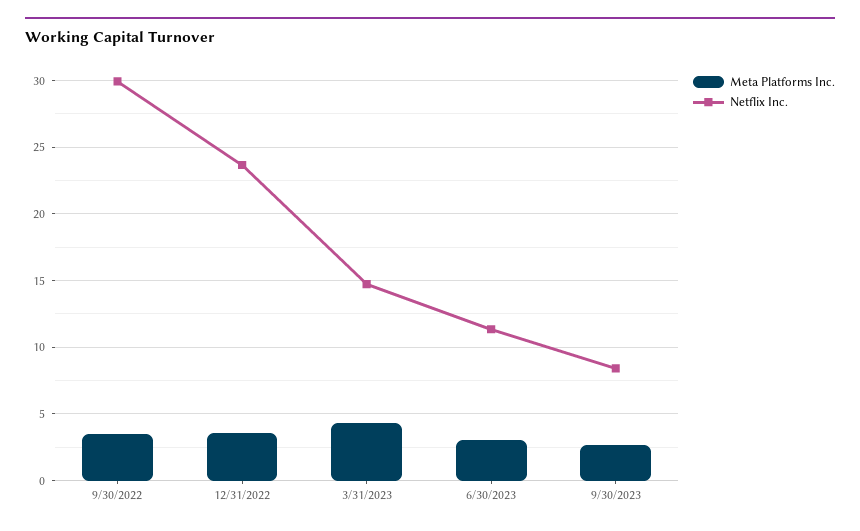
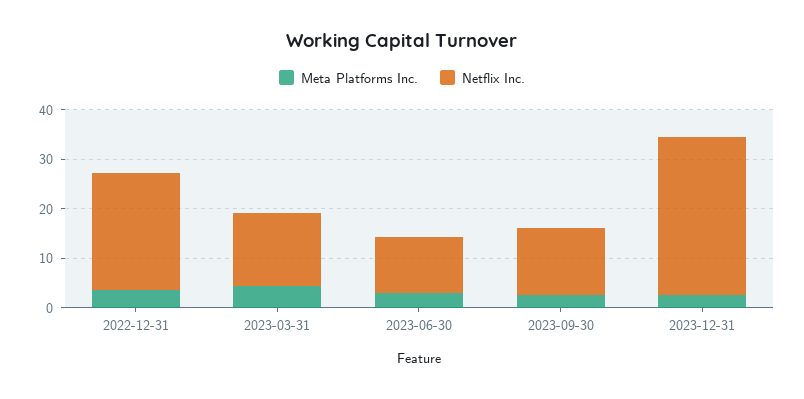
Meta Platforms Inc., 9/30/2022: 3.5 -> none
Netflix Inc., 9/30/2022: 30 -> none
Netflix Inc., 9/30/2023: 8.5 -> 14
Meta Platforms Inc., 2023-12-31: none -> 2
Netflix Inc., 2023-12-31: none -> 32

